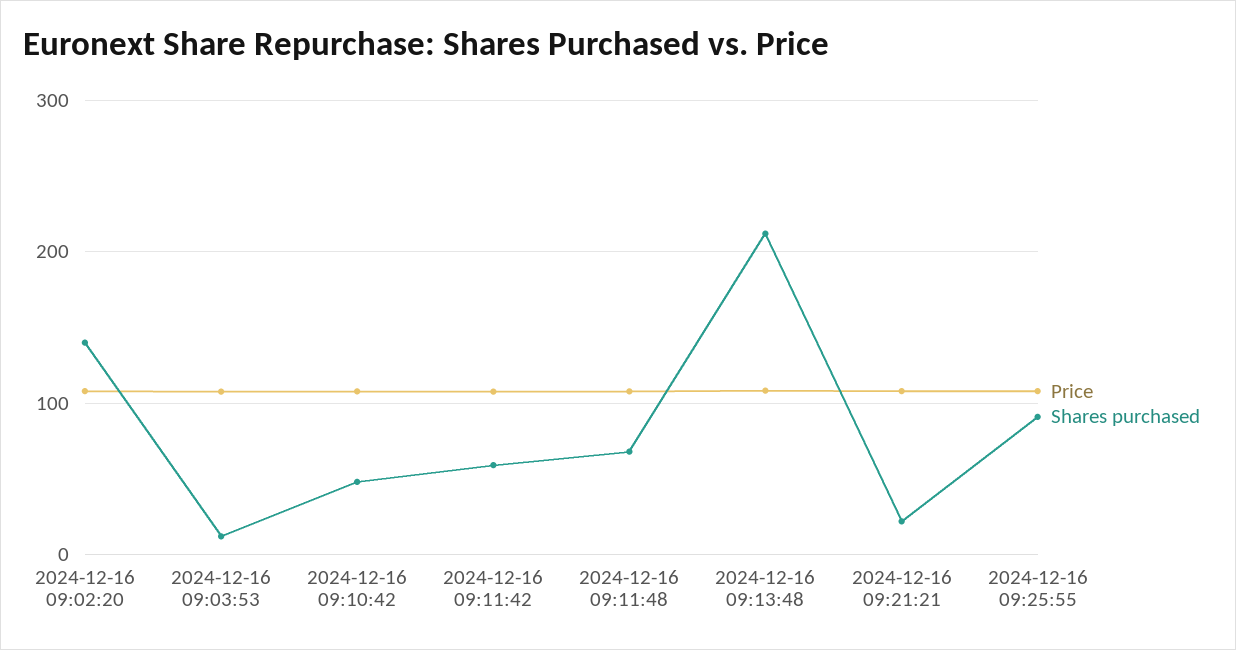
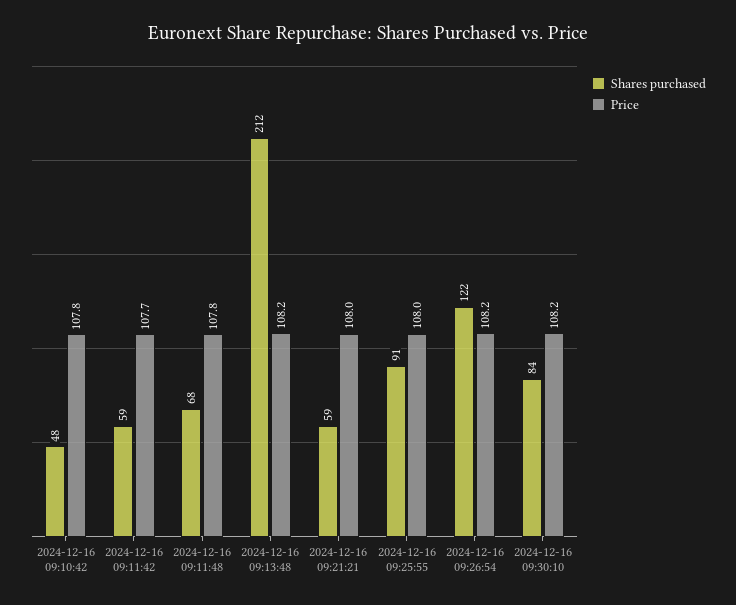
Price, 2024-12-16 09:02:20: 110 -> none
Shares purchased, 2024-12-16 09:02:20: 140 -> none
Price, 2024-12-16 09:03:53: 110 -> none
Shares purchased, 2024-12-16 09:03:53: 10 -> none
Shares purchased, 2024-12-16 09:21:21: 20 -> 59
Shares purchased, 2024-12-16 09:26:54: none -> 122
Price, 2024-12-16 09:26:54: none -> 108.2
Shares purchased, 2024-12-16 09:30:10: none -> 84
Price, 2024-12-16 09:30:10: none -> 108.2

